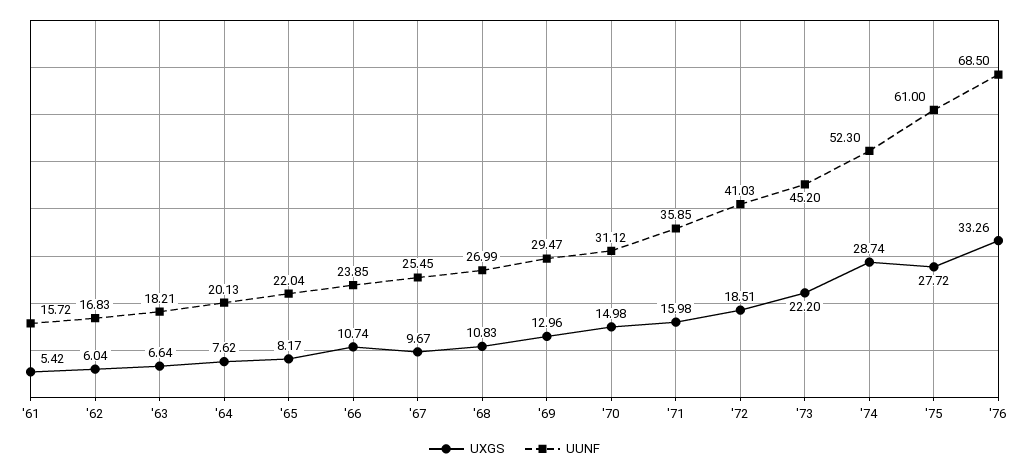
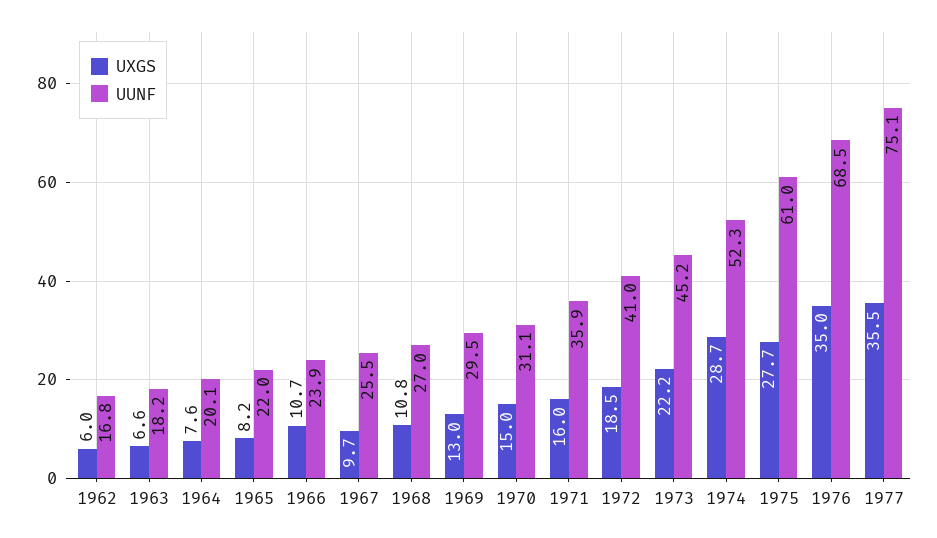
UXGS, '61: 5.42 -> none
UUNF, '61: 15.72 -> none
UXGS, '76: 33.26 -> 35
UXGS, 1977: none -> 35.5
UUNF, 1977: none -> 75.1

